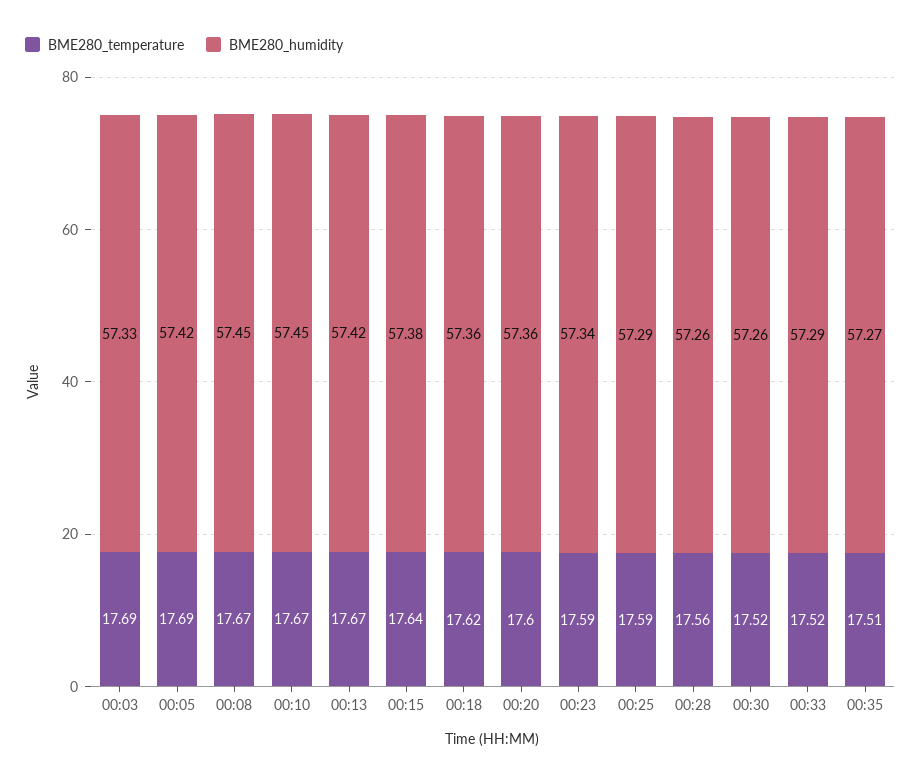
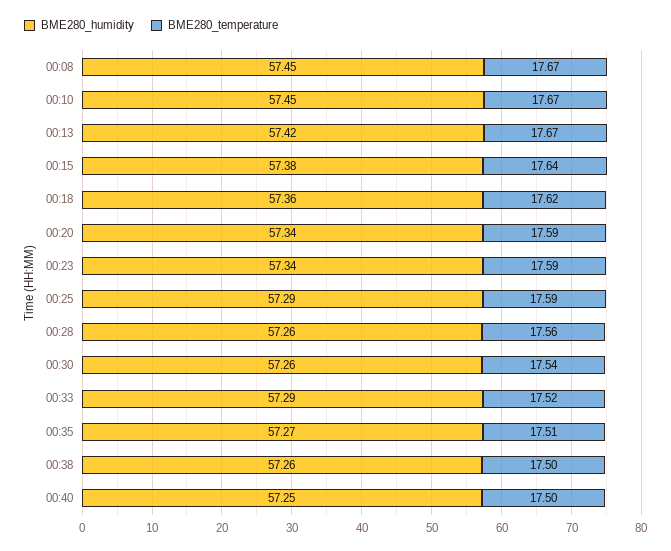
BME280_temperature, 00:03: 17.69 -> none
BME280_humidity, 00:03: 57.33 -> none
BME280_temperature, 00:05: 17.69 -> none
BME280_humidity, 00:05: 57.42 -> none
BME280_temperature, 00:20: 17.6 -> 17.59
BME280_humidity, 00:20: 57.36 -> 57.34
BME280_temperature, 00:30: 17.52 -> 17.54
BME280_humidity, 00:38: none -> 57.26
BME280_temperature, 00:38: none -> 17.5
BME280_humidity, 00:40: none -> 57.25
BME280_temperature, 00:40: none -> 17.5

